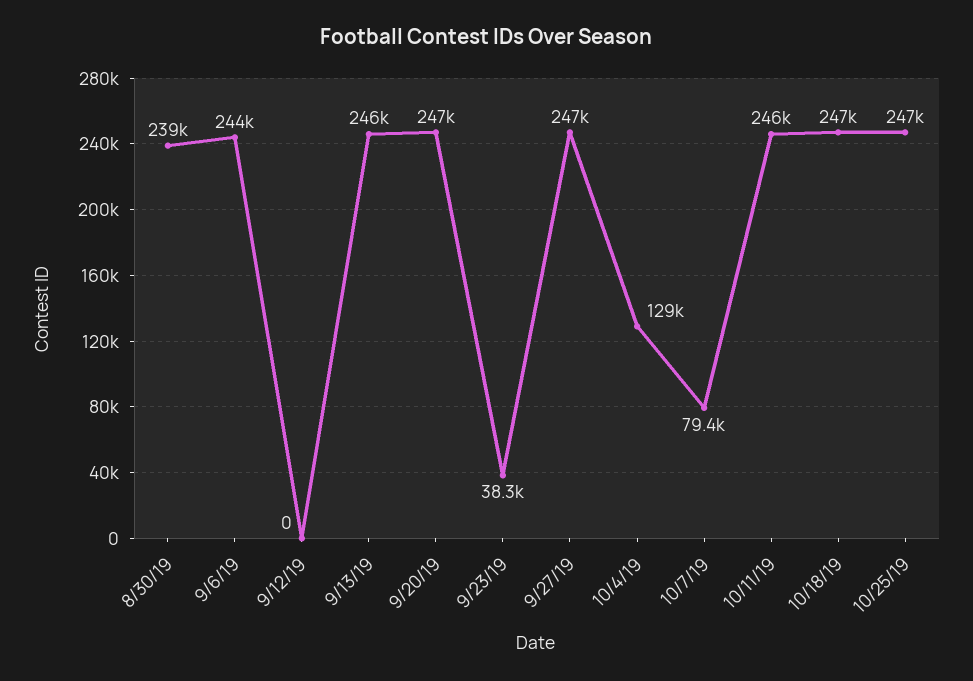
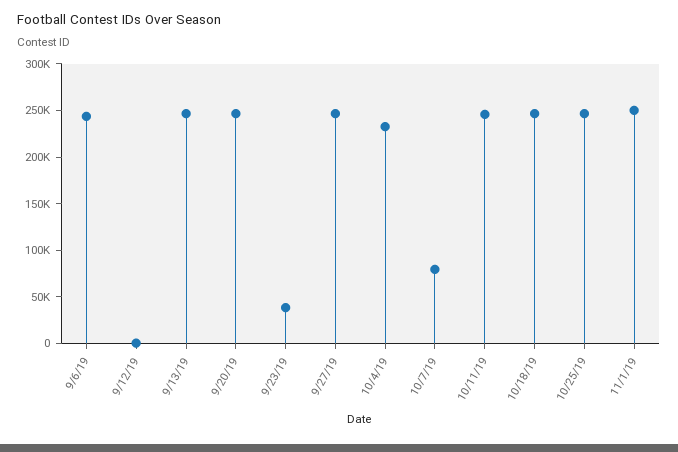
8/30/19: 239000 -> none
10/4/19: 129000 -> 230000
11/1/19: none -> 250000

